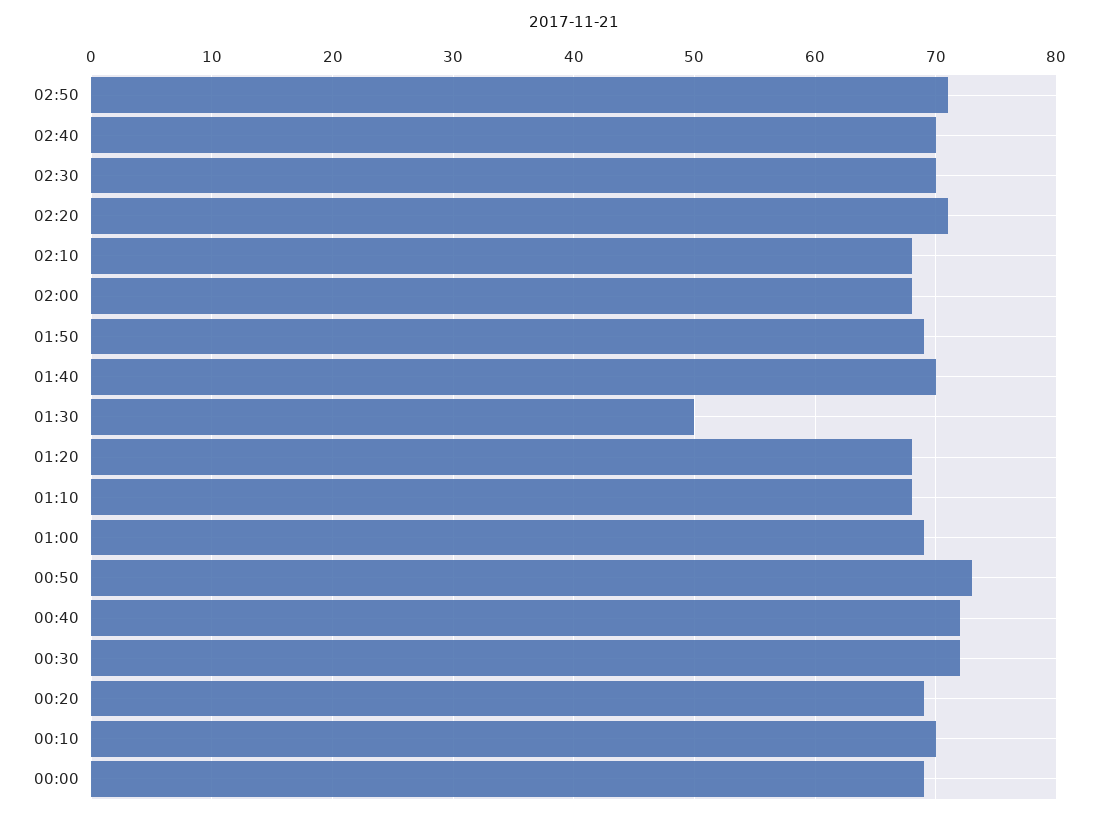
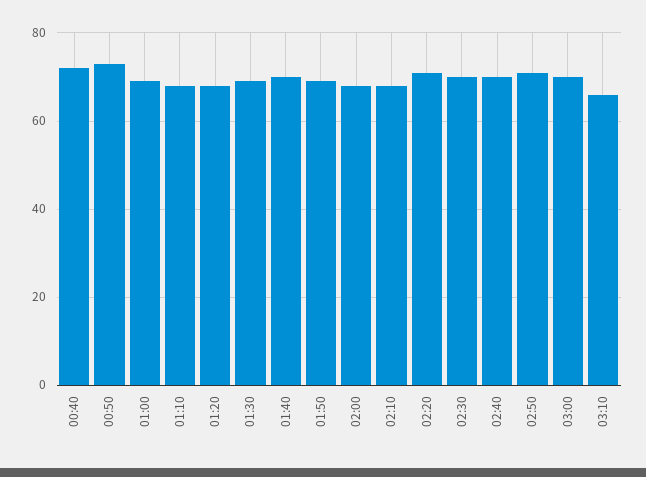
01:30: 50 -> 70
00:30: 72 -> none
00:20: 69 -> none
00:10: 70 -> none
00:00: 69 -> none
03:00: none -> 70
03:10: none -> 65

